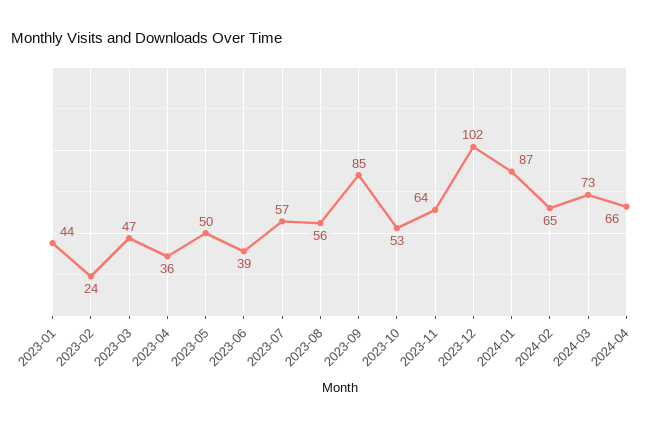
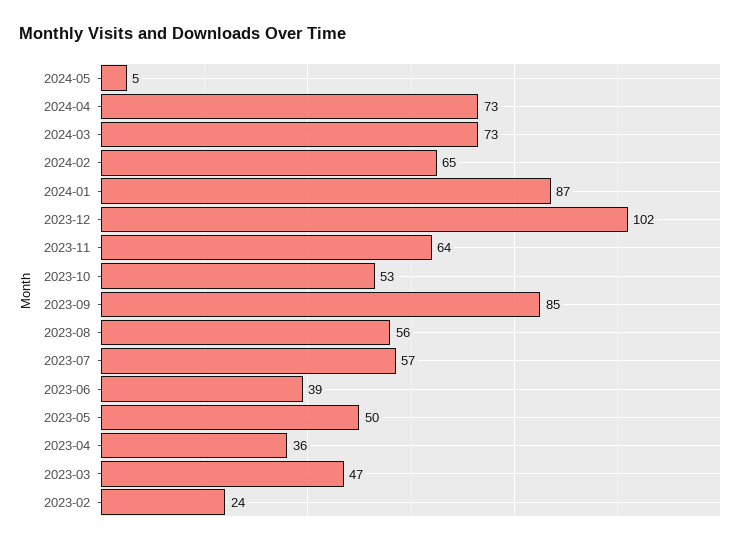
2023-01: 44 -> none
2024-04: 66 -> 73
2024-05: none -> 5

